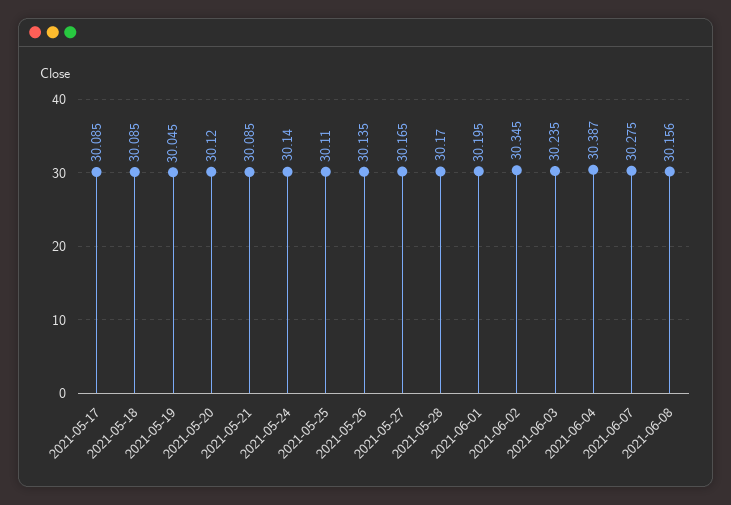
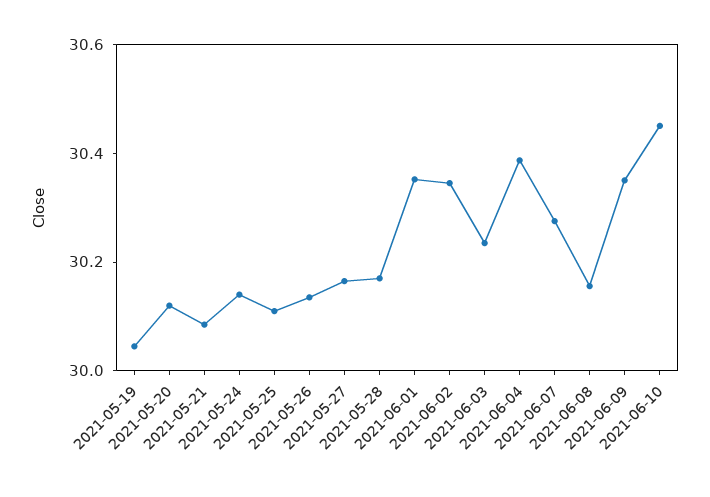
2021-05-17: 30.085 -> none
2021-05-18: 30.085 -> none
2021-06-01: 30.195 -> 30.35
2021-06-09: none -> 30.35
2021-06-10: none -> 30.45

